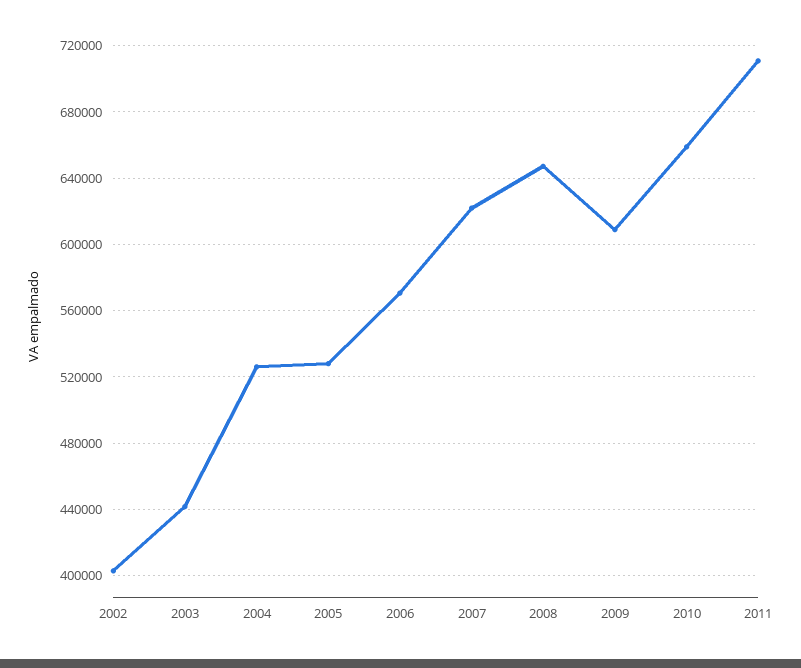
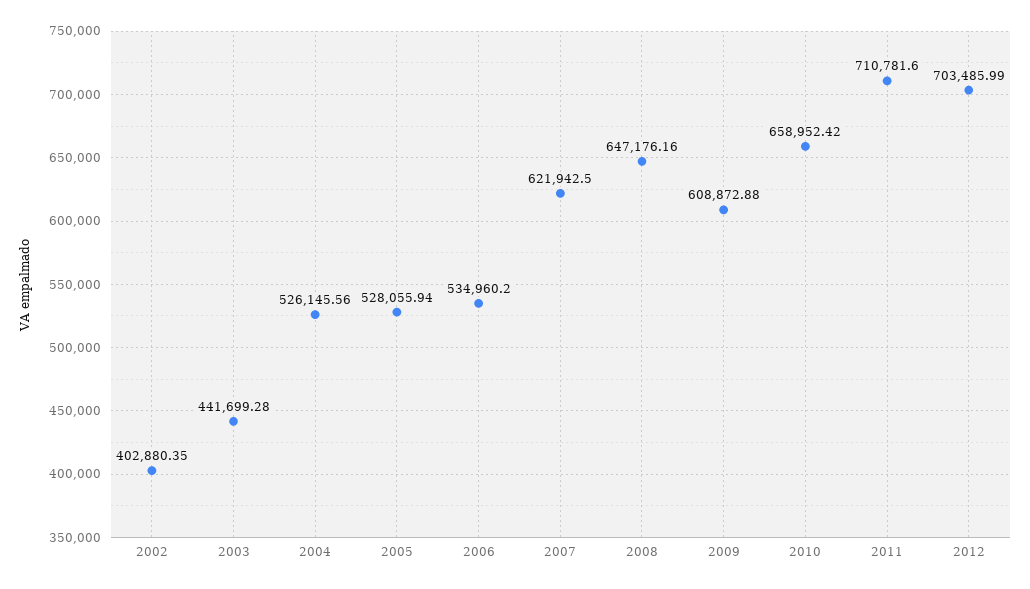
2006: 570000 -> 534960.2
2012: none -> 703485.99

